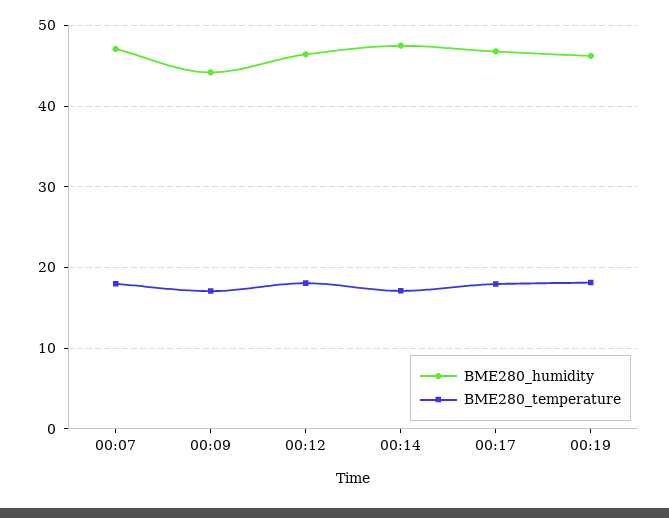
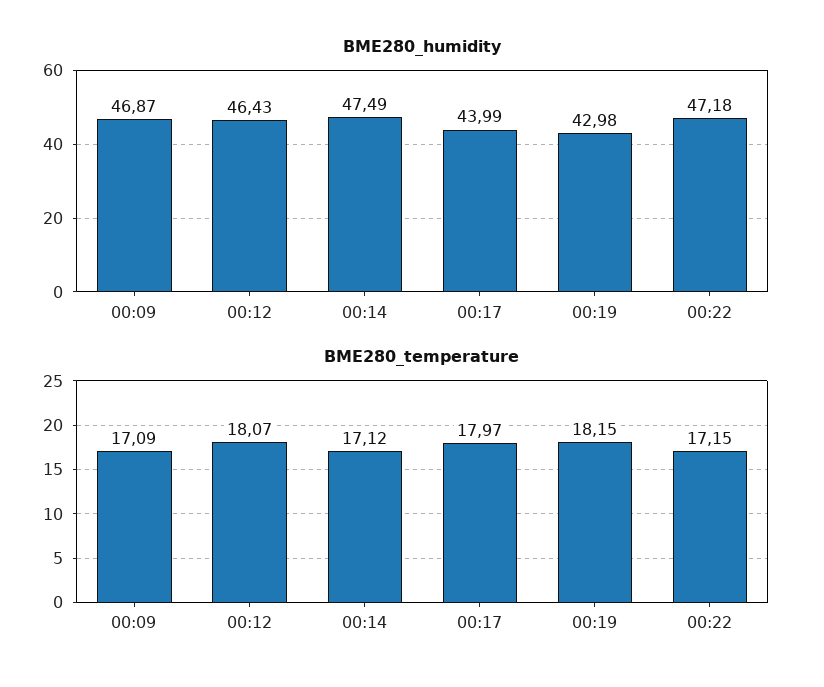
BME280_humidity, 00:07: 47 -> none
BME280_temperature, 00:07: 18 -> none
BME280_humidity, 00:09: 44 -> 46.87
BME280_humidity, 00:17: 47 -> 43.99
BME280_humidity, 00:19: 46 -> 42.98
BME280_humidity, 00:22: none -> 47.18
BME280_temperature, 00:22: none -> 17.15

